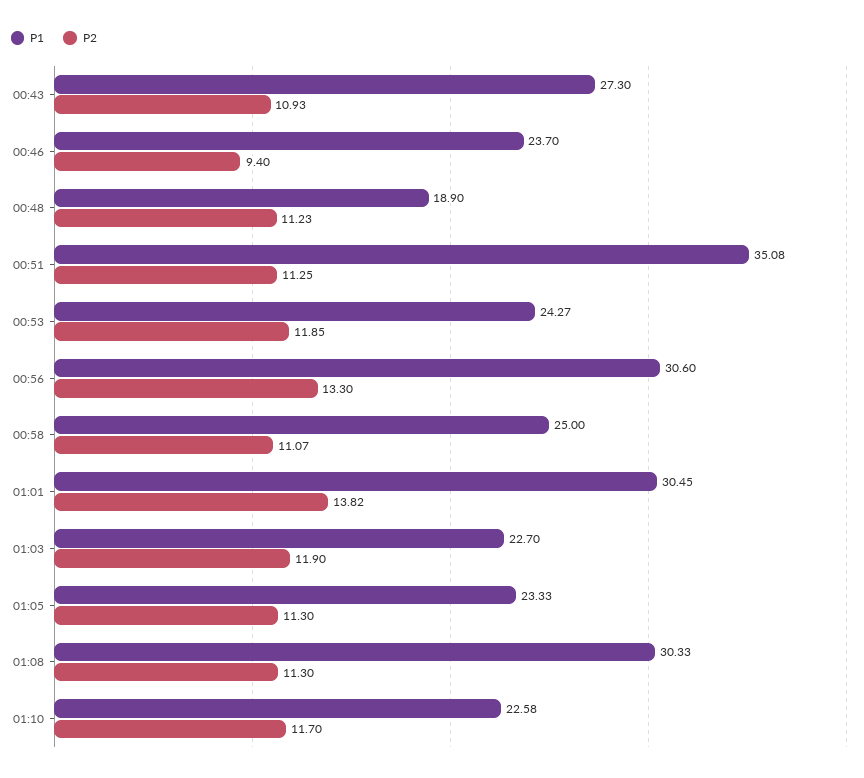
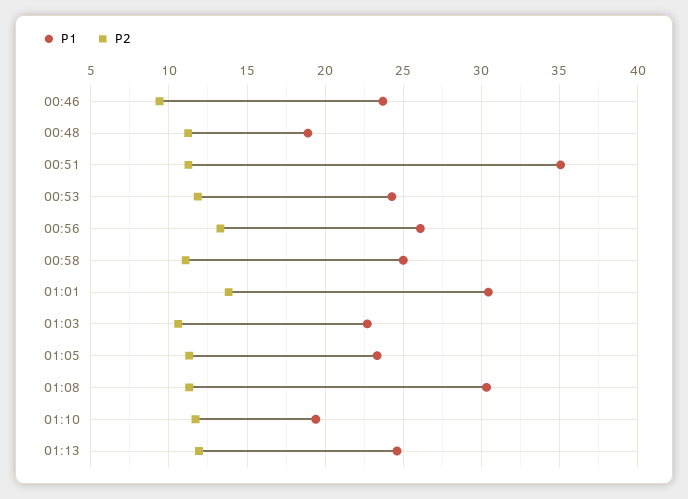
P1, 00:43: 27.3 -> none
P2, 00:43: 10.93 -> none
P1, 00:56: 30.6 -> 26
P2, 01:03: 11.9 -> 10.5
P1, 01:10: 22.58 -> 19.5
P1, 01:13: none -> 24.5
P2, 01:13: none -> 12

